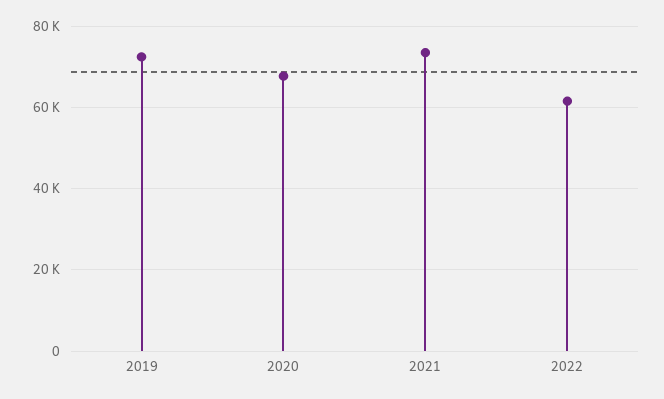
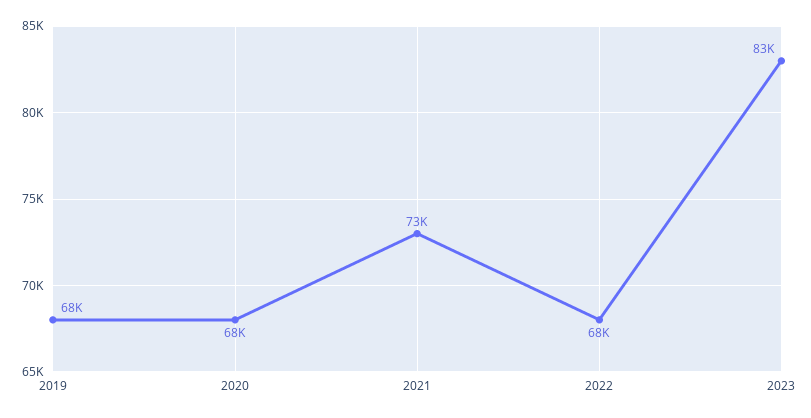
2019: 72000 -> 68000
2022: 62000 -> 68000
2023: none -> 83000

